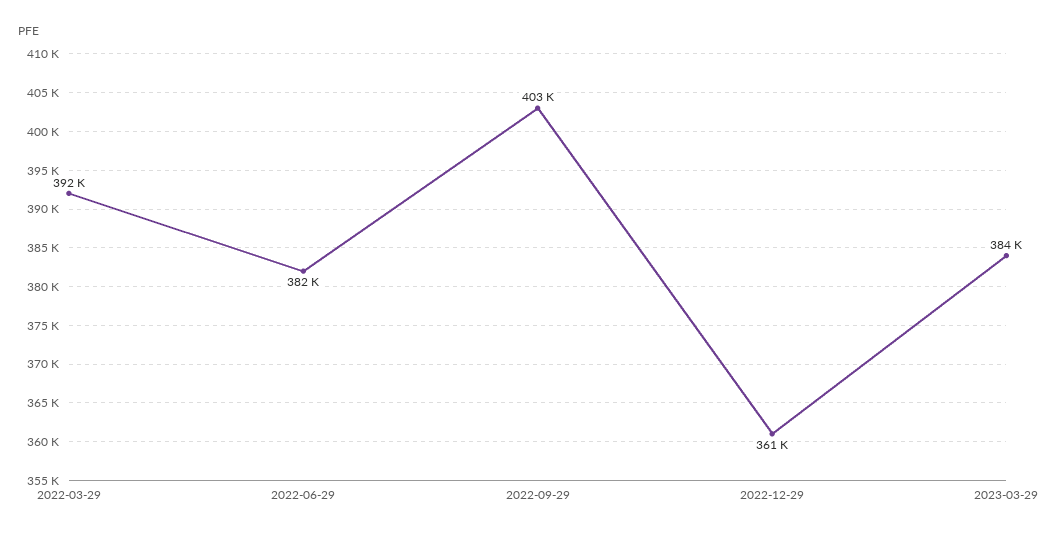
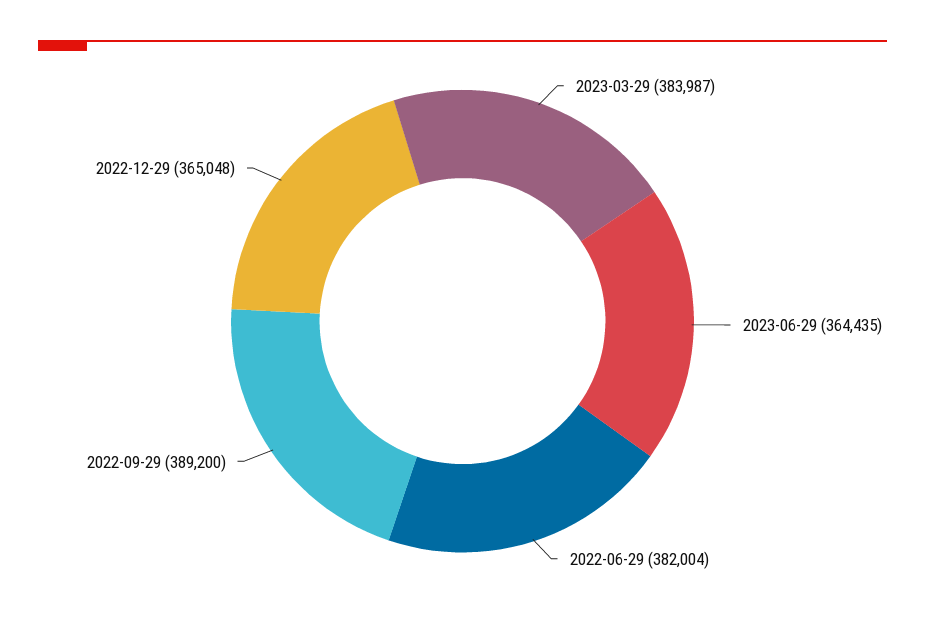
2022-03-29: 392000 -> none
2022-09-29: 403000 -> 389200
2022-12-29: 361000 -> 365048
2023-06-29: none -> 364435

